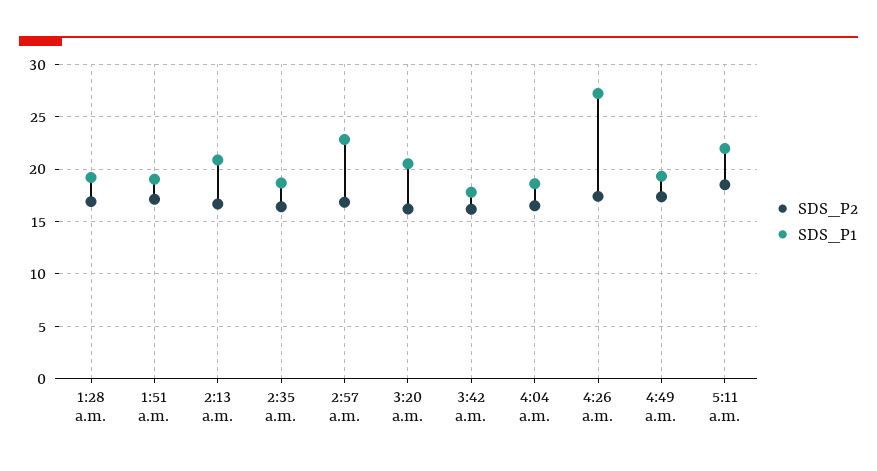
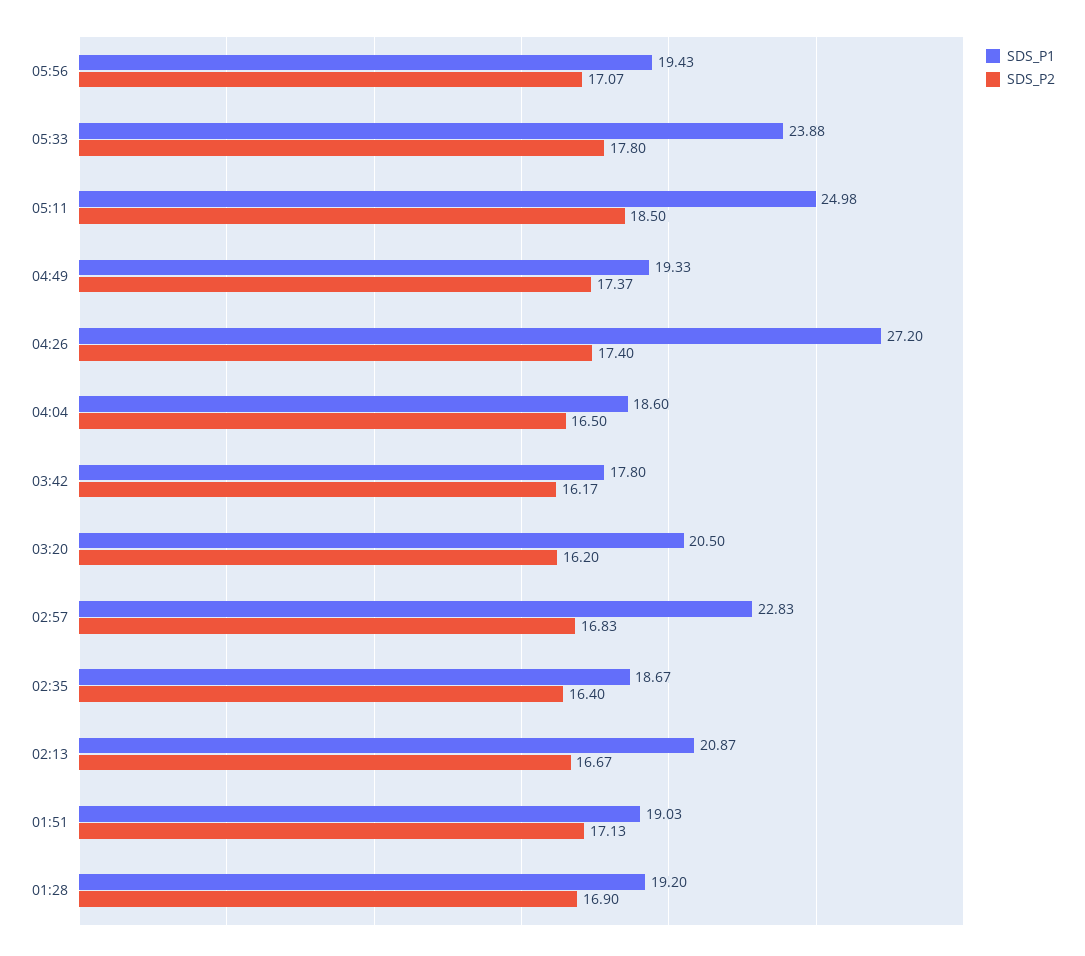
SDS_P1, 5:11 a.m.: 22 -> 24.98
SDS_P1, 05:56: none -> 19.43
SDS_P2, 05:56: none -> 17.07
SDS_P1, 05:33: none -> 23.88
SDS_P2, 05:33: none -> 17.8

